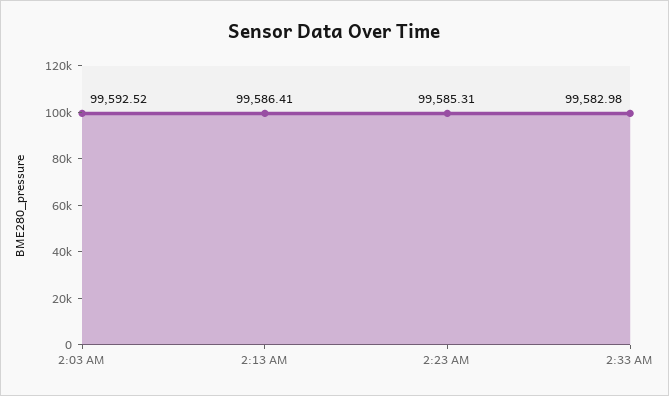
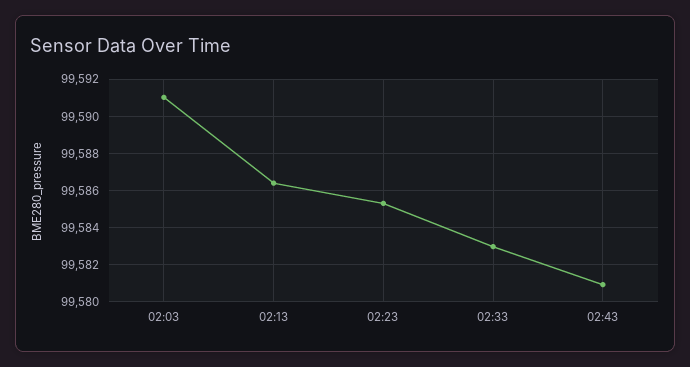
2:03 AM: 99592.52 -> 99591
02:43: none -> 99581

